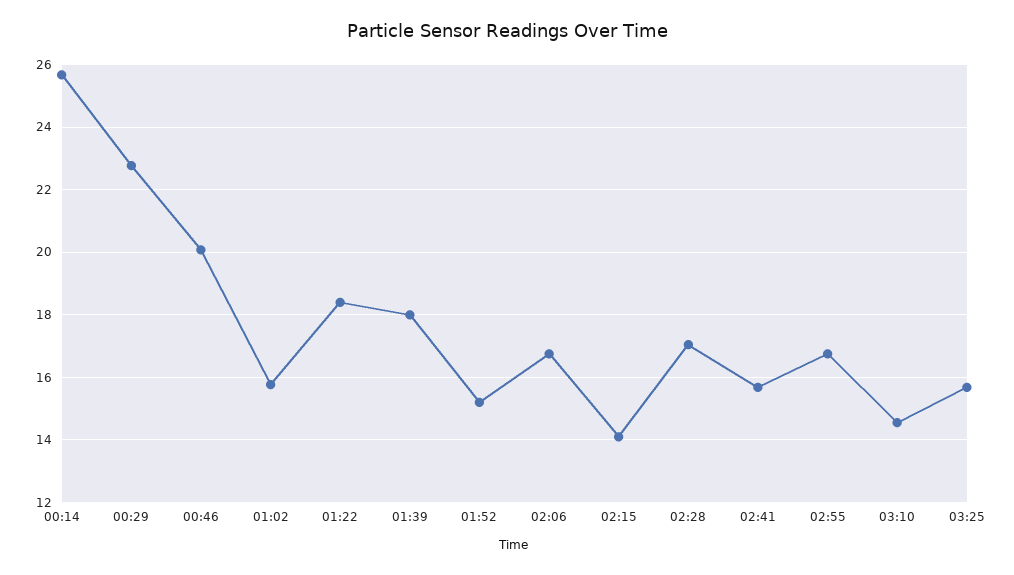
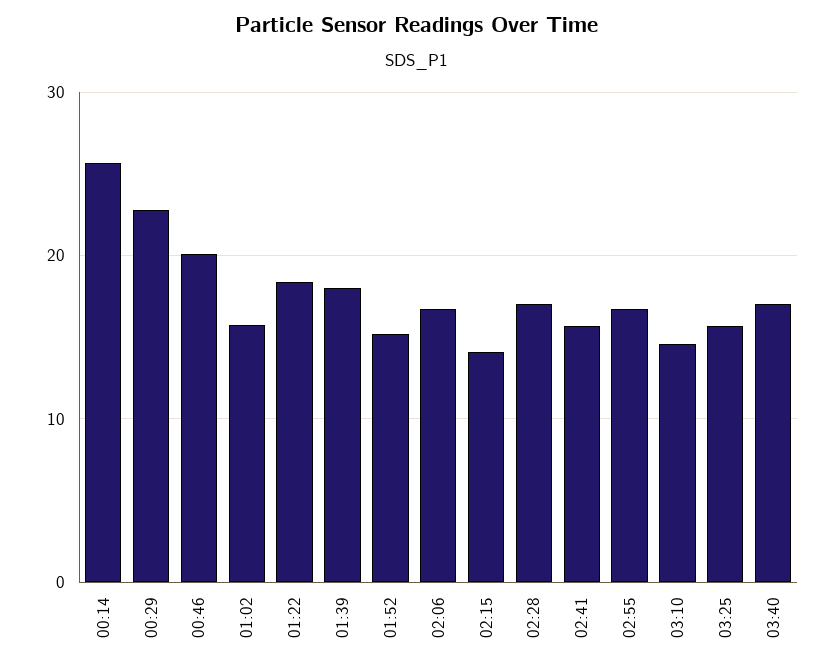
03:40: none -> 17

